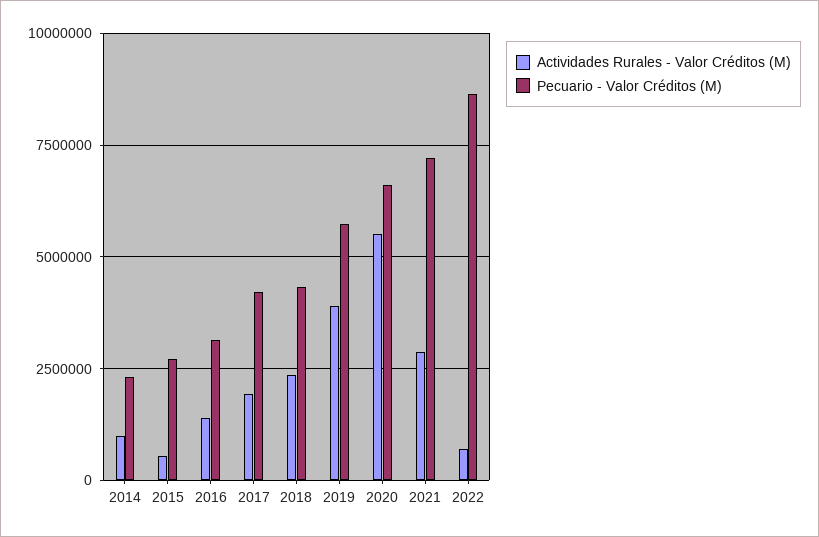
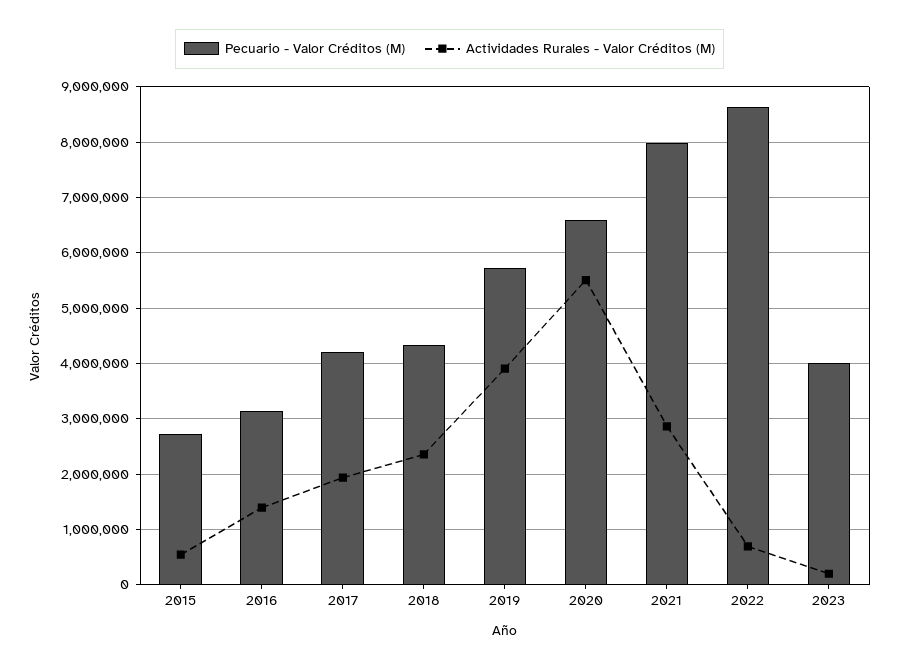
Actividades Rurales - Valor Créditos (M), 2014: 1000000 -> none
Pecuario - Valor Créditos (M), 2014: 2250000 -> none
Pecuario - Valor Créditos (M), 2021: 7250000 -> 8000000
Pecuario - Valor Créditos (M), 2023: none -> 4000000
Actividades Rurales - Valor Créditos (M), 2023: none -> 200000

